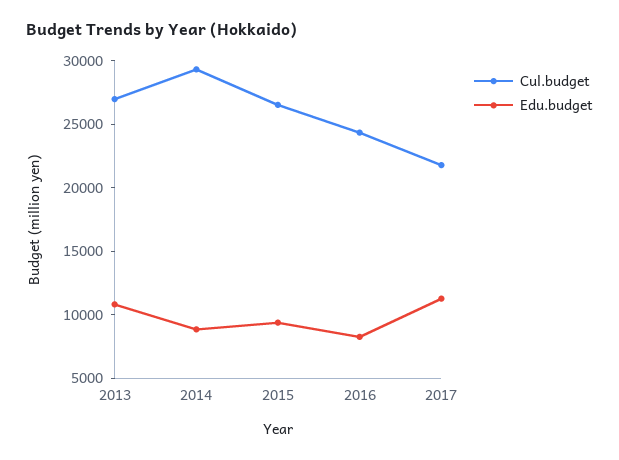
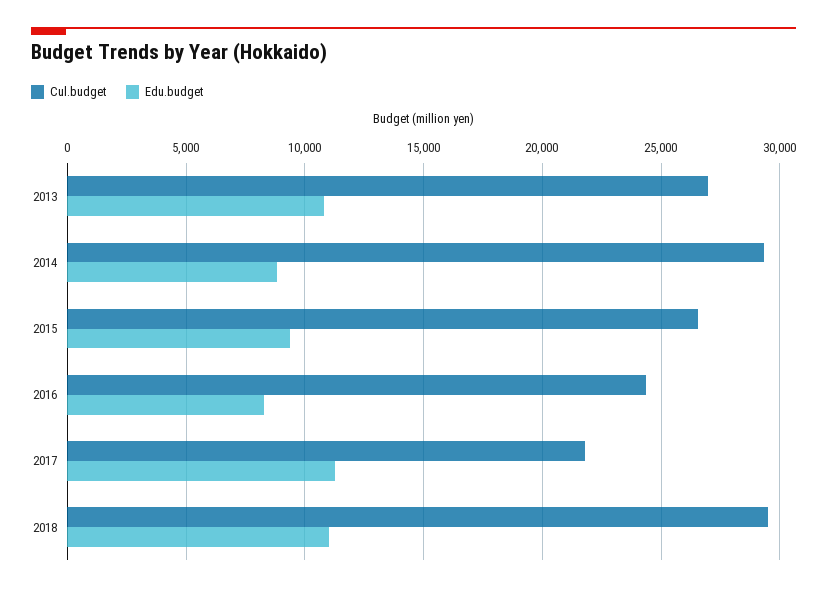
Cul.budget, 2018: none -> 29500
Edu.budget, 2018: none -> 11000

